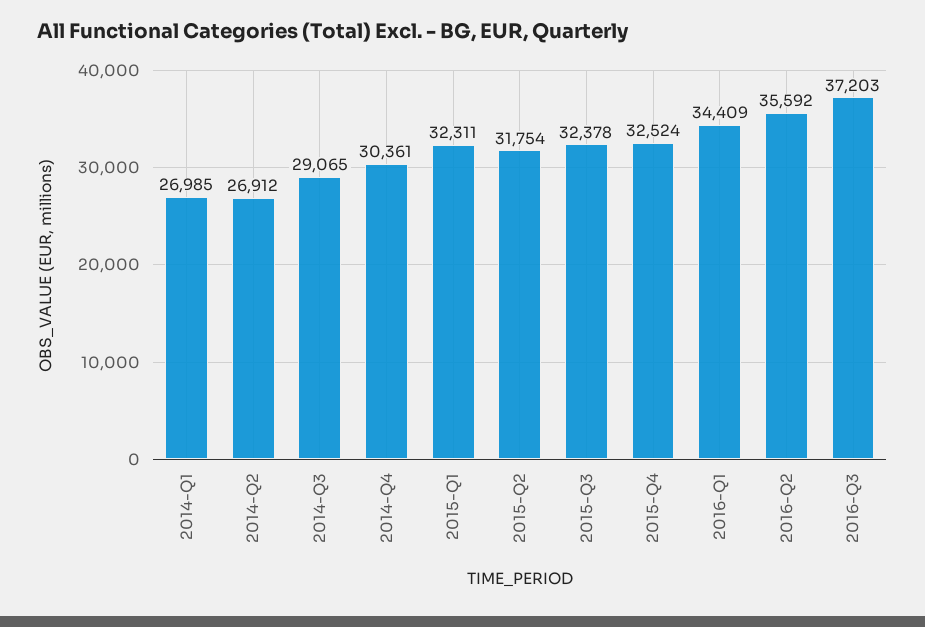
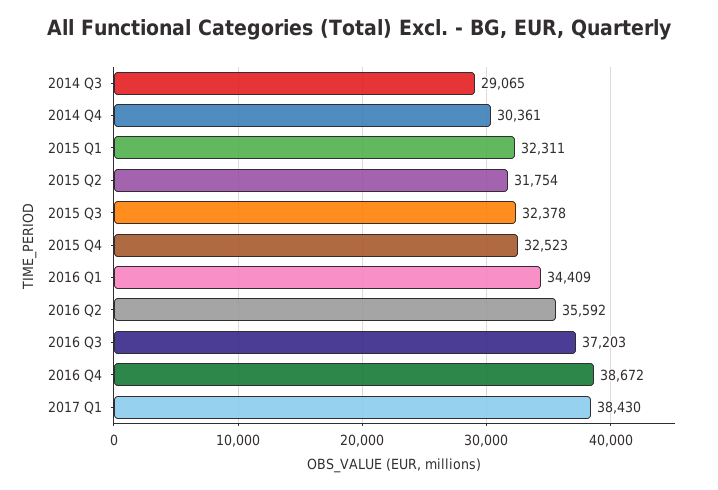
2014-Q1: 26985 -> none
2014-Q2: 26912 -> none
2015-Q4: 32524 -> 32523
2016 Q4: none -> 38672
2017 Q1: none -> 38430

